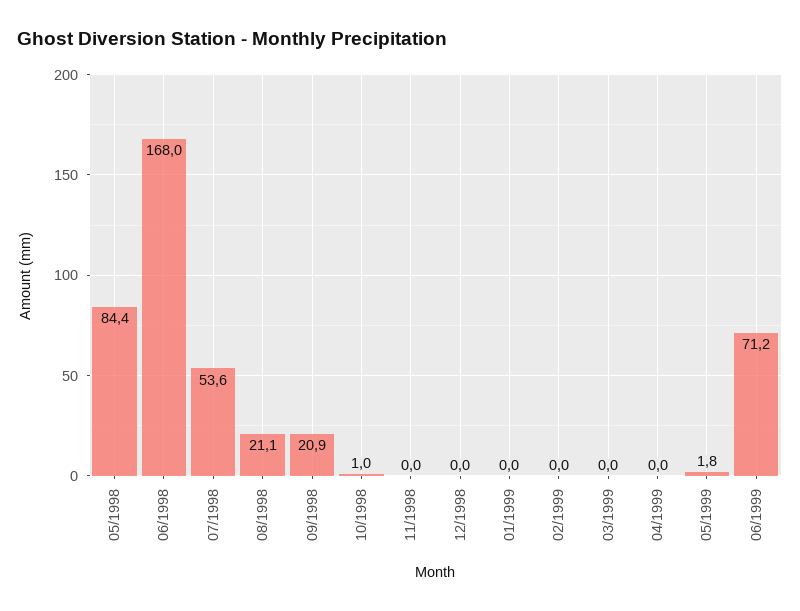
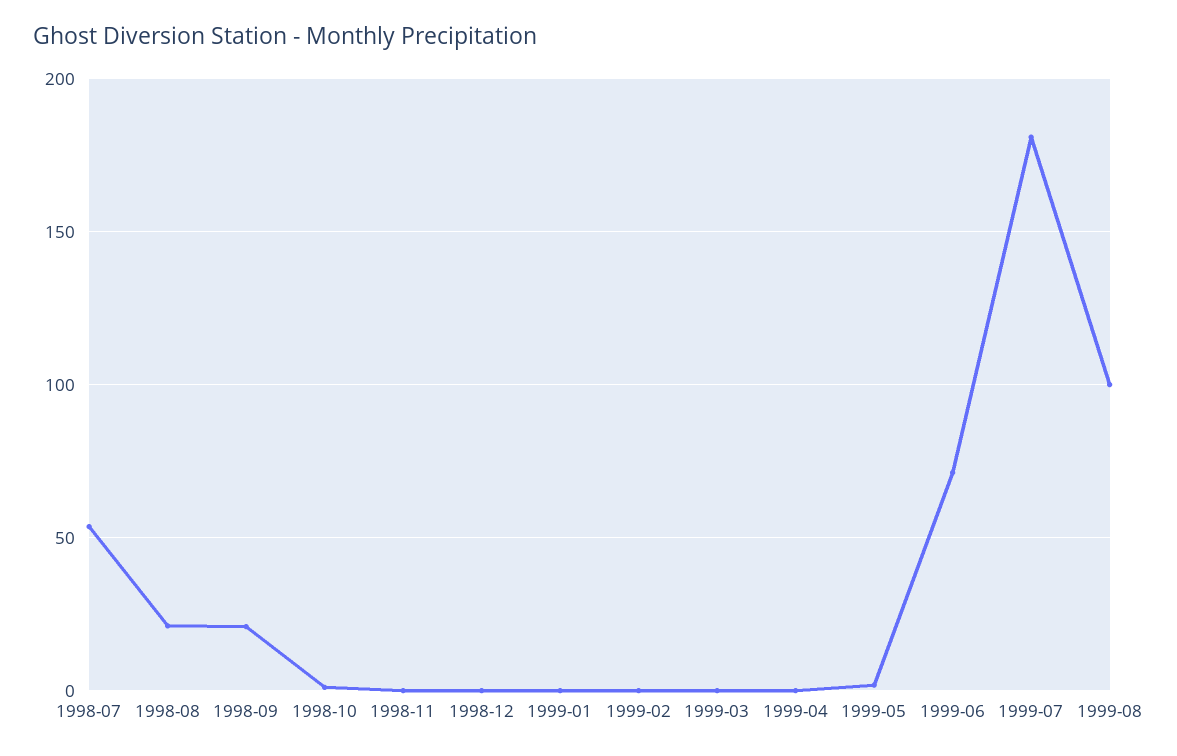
05/1998: 84.4 -> none
06/1998: 168 -> none
1999-07: none -> 180
1999-08: none -> 100

